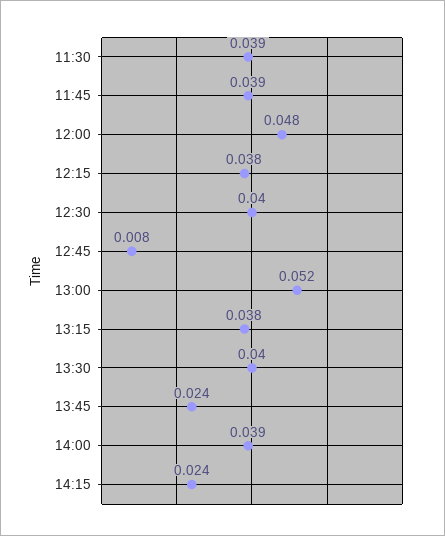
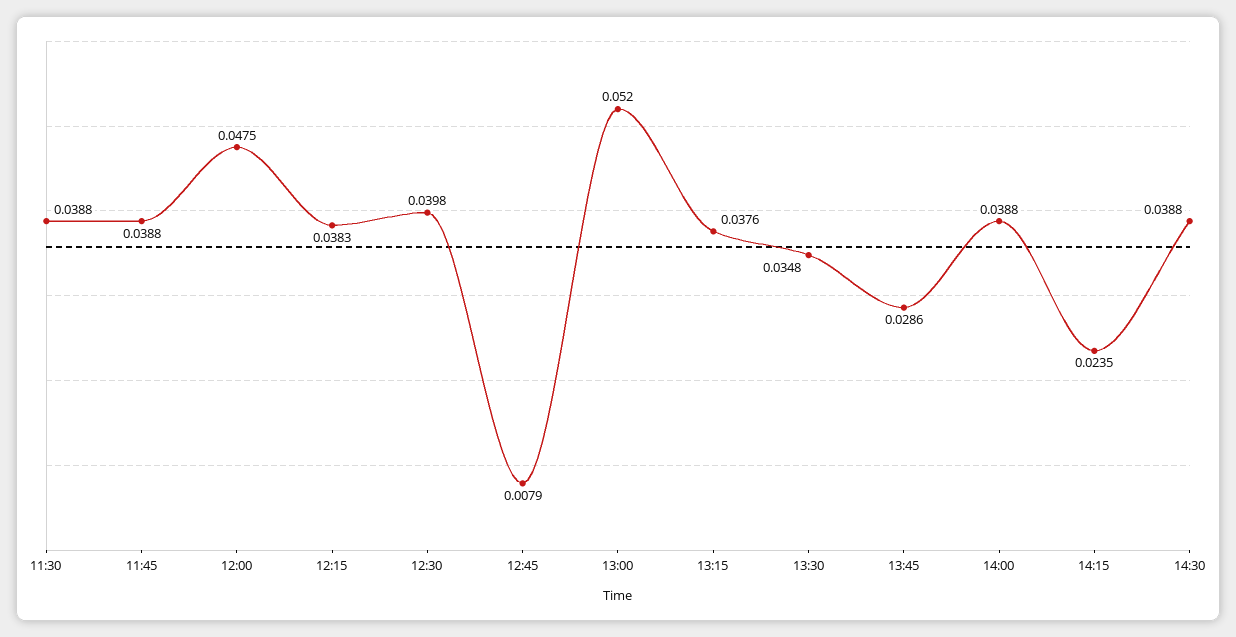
13:30: 0.04 -> 0.0348
13:45: 0.024 -> 0.0286
14:30: none -> 0.0388

